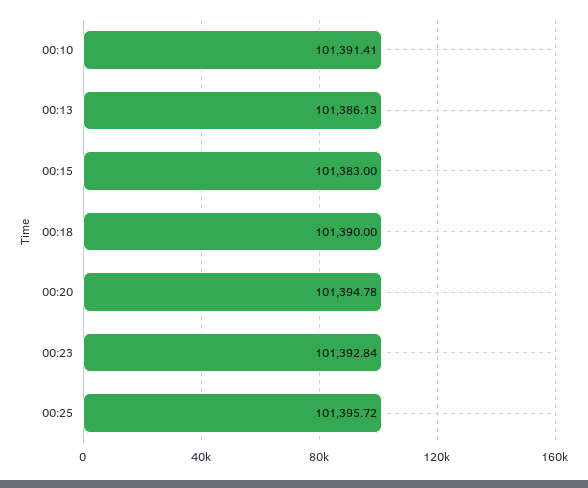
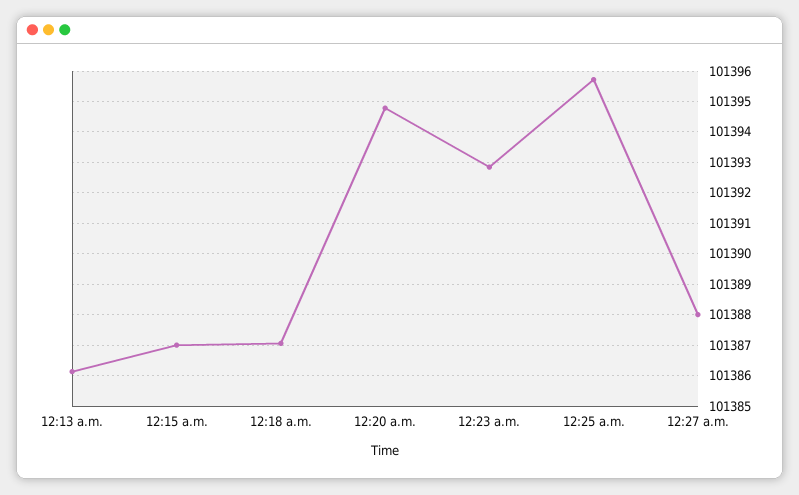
00:10: 101391.41 -> none
00:15: 101383 -> 101387
00:18: 101390 -> 101387
12:27 a.m.: none -> 101388

